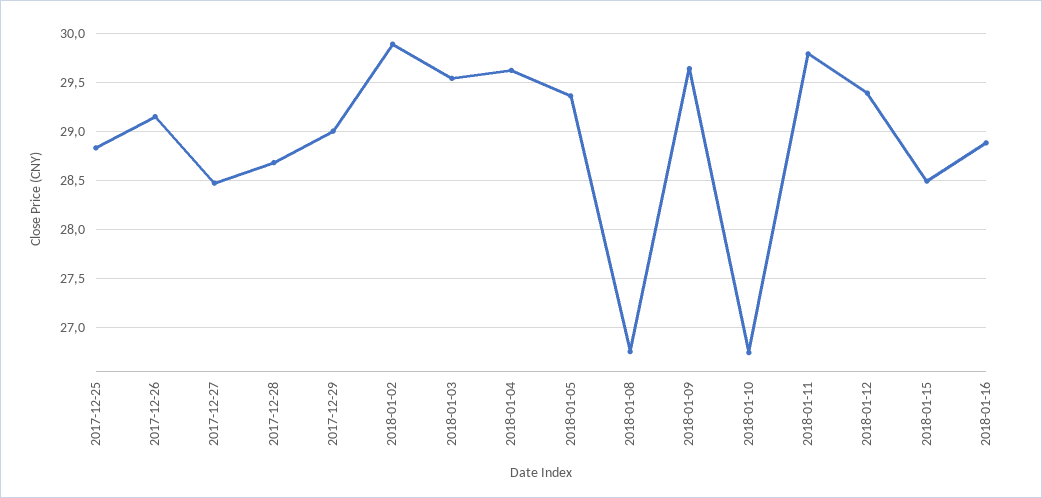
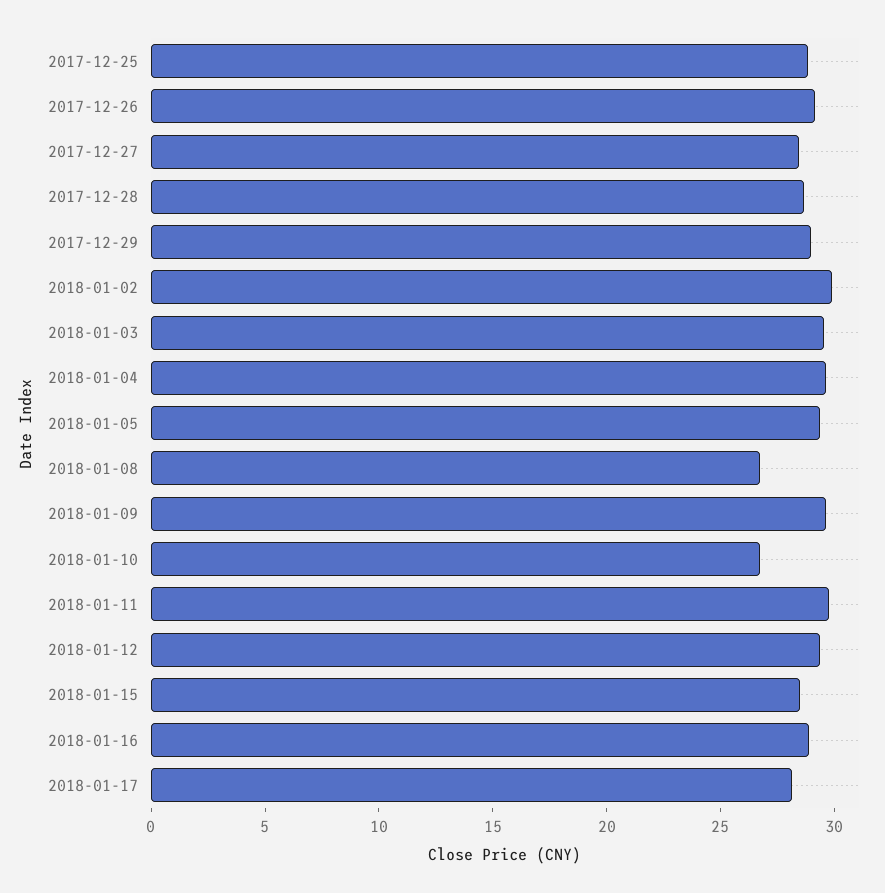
2018-01-17: none -> 28

